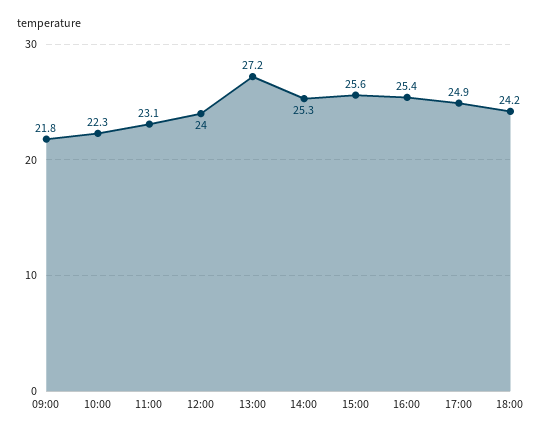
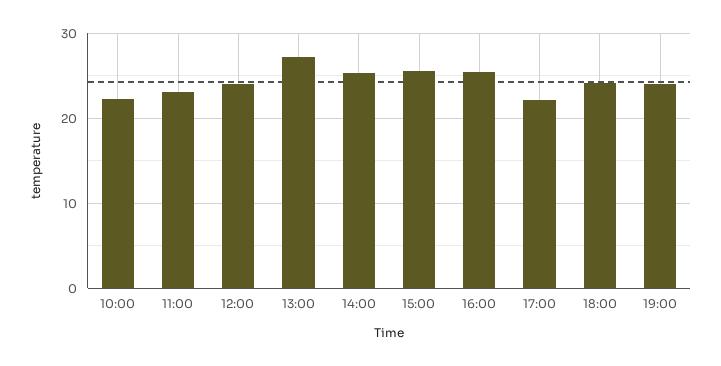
09:00: 21.8 -> none
17:00: 24.9 -> 22
19:00: none -> 24

